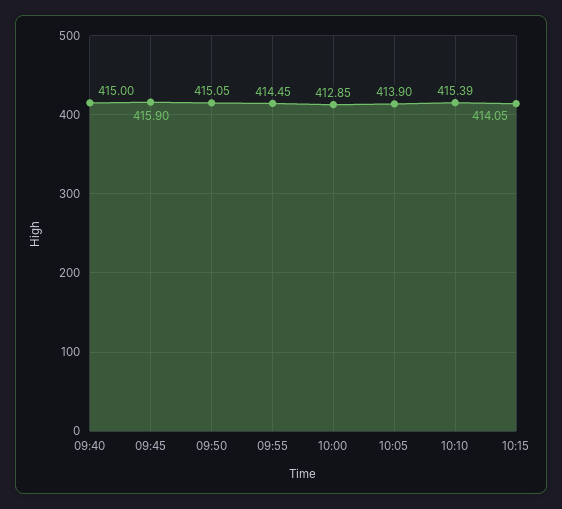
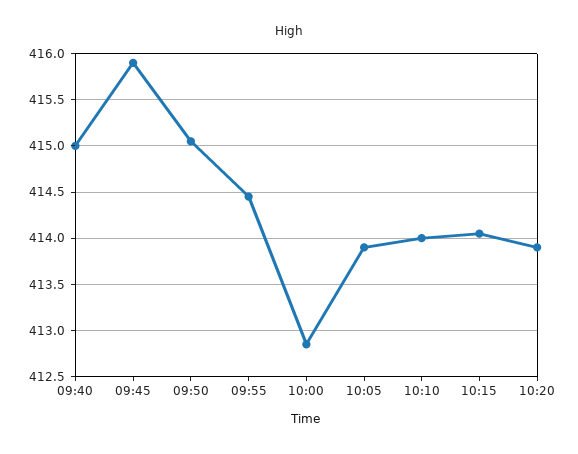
10:10: 415.39 -> 414
10:20: none -> 413.9

